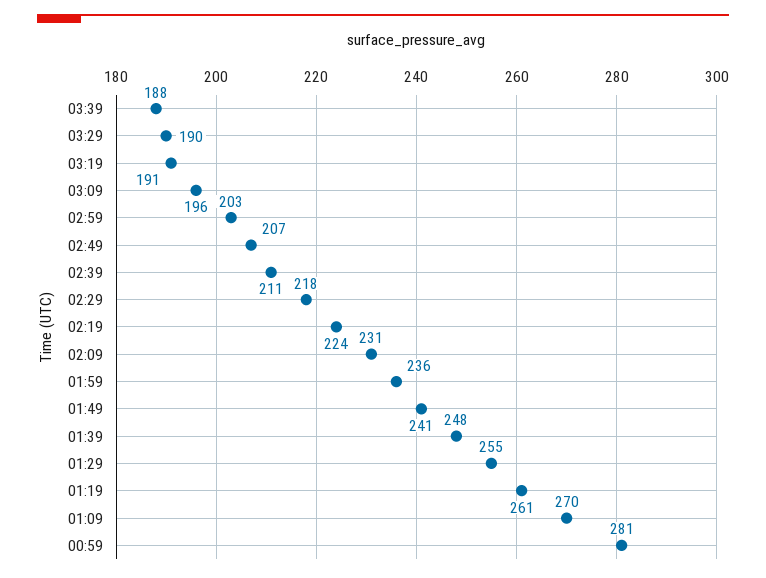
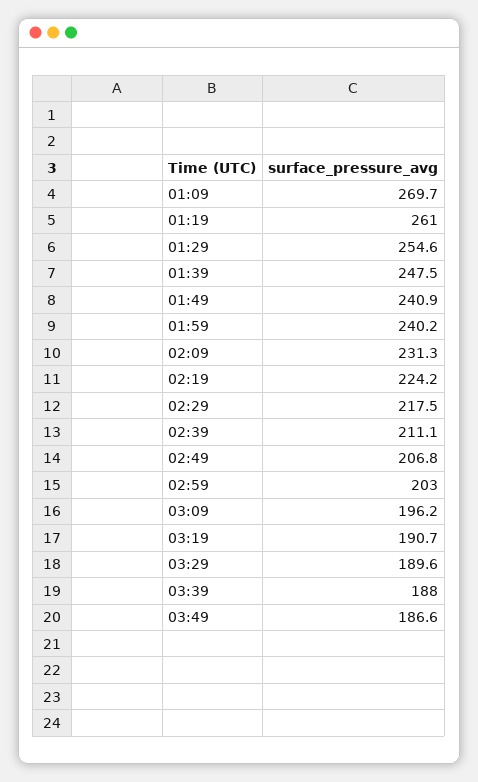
01:59: 236 -> 240.2
00:59: 281 -> none
03:49: none -> 186.6

